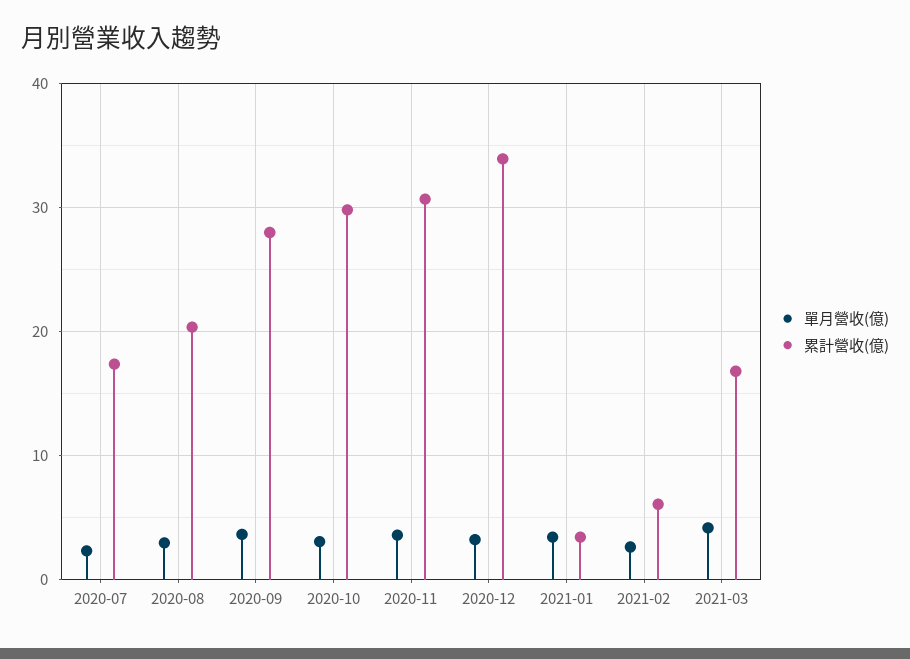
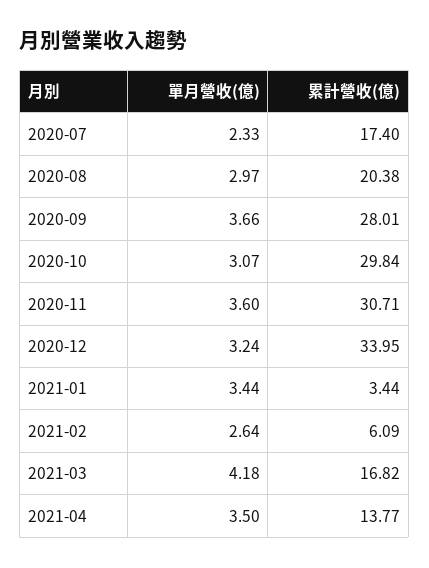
單月營收(億), 2021-04: none -> 3.5
累計營收(億), 2021-04: none -> 13.77

